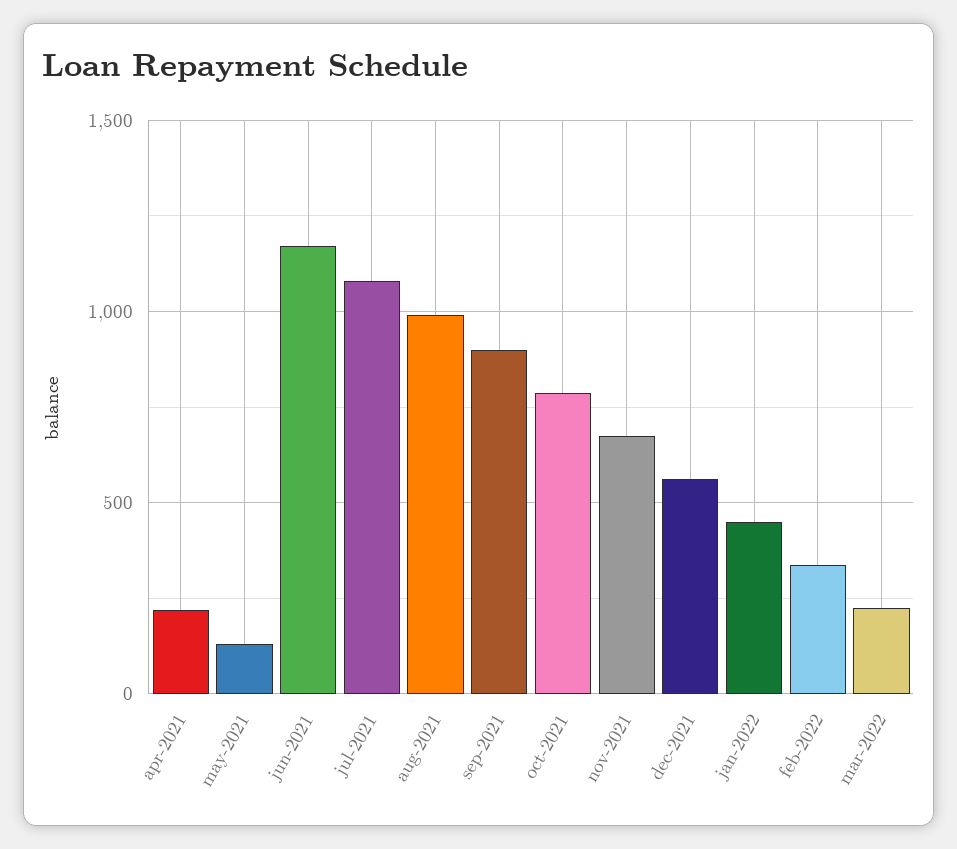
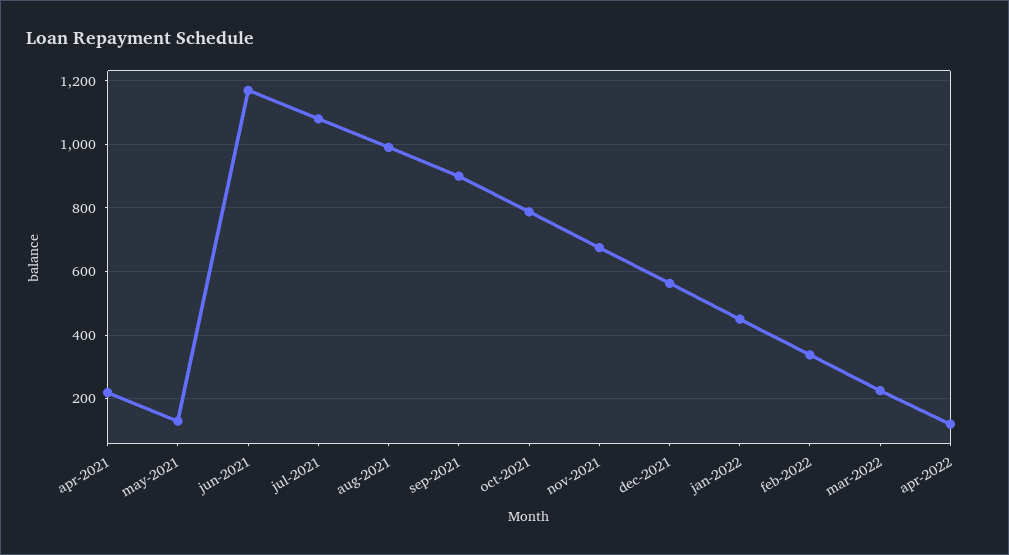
apr-2022: none -> 120

